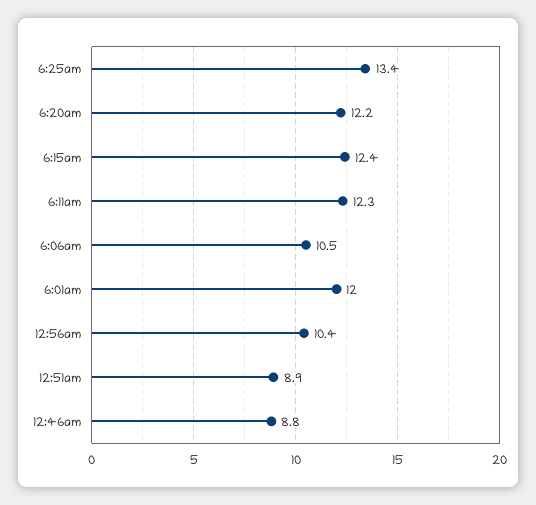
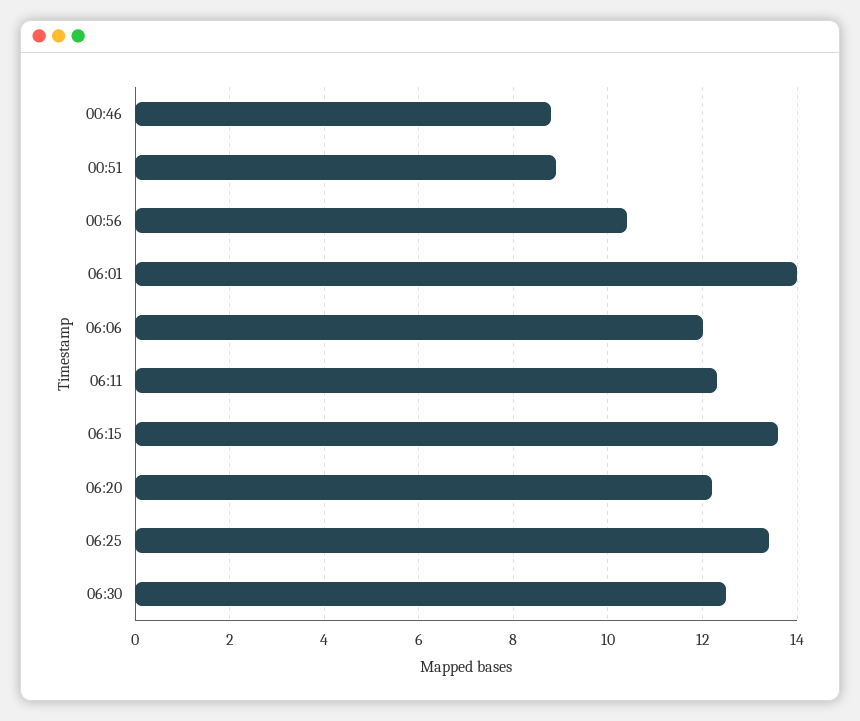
6:15am: 12.4 -> 13.5
6:06am: 10.5 -> 12
6:01am: 12 -> 14
06:30: none -> 12.5

